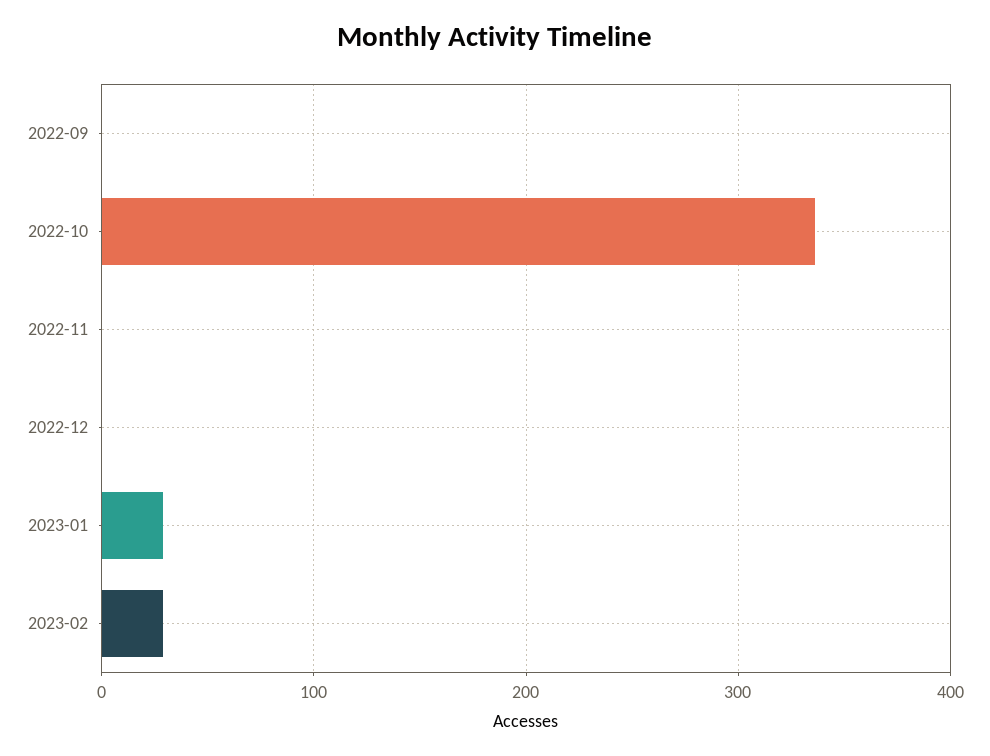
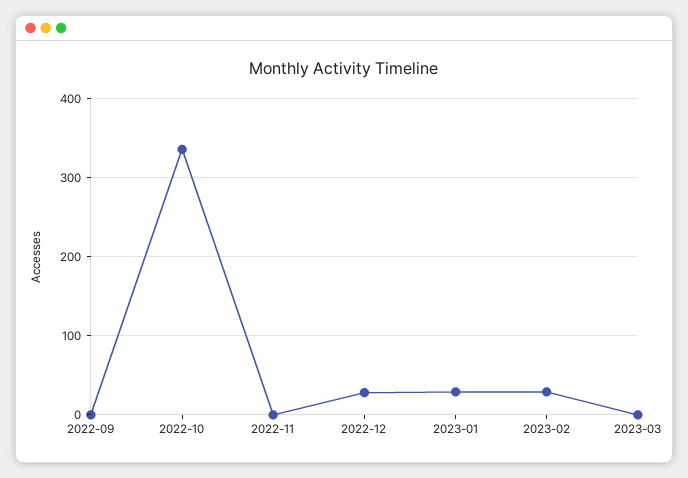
2022-12: 0 -> 30
2023-03: none -> 0

